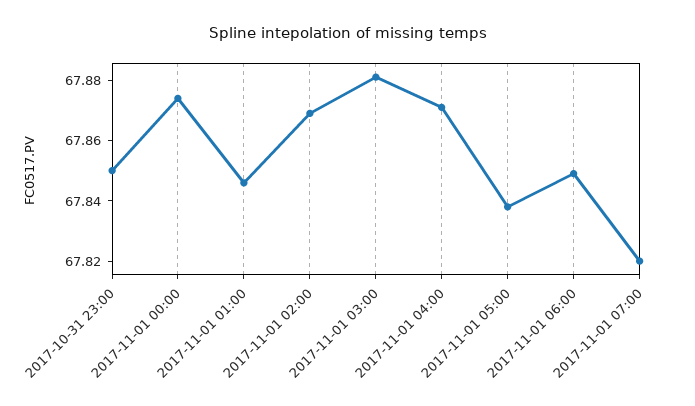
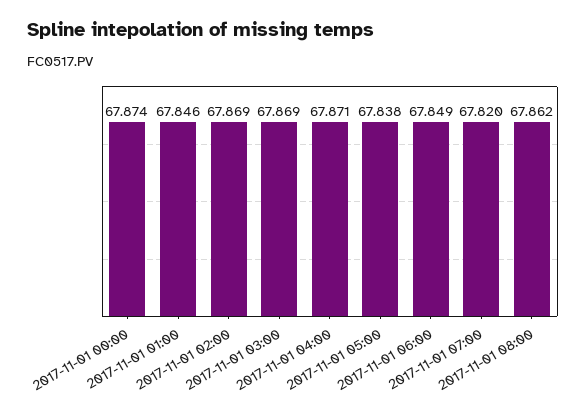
2017-10-31 23:00: 67.85 -> none
2017-11-01 03:00: 67.88 -> 67.869
2017-11-01 08:00: none -> 67.862

